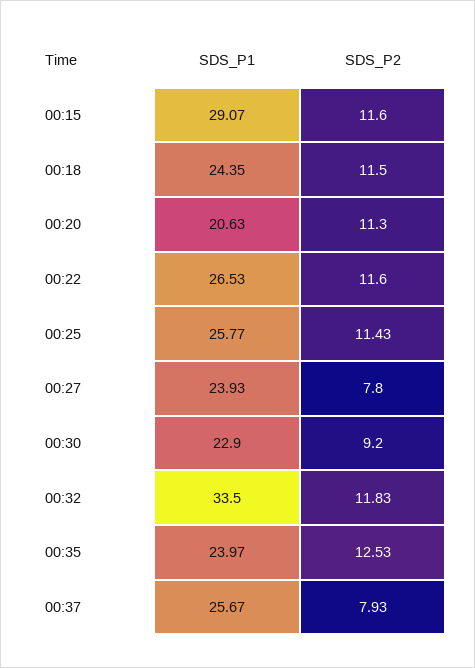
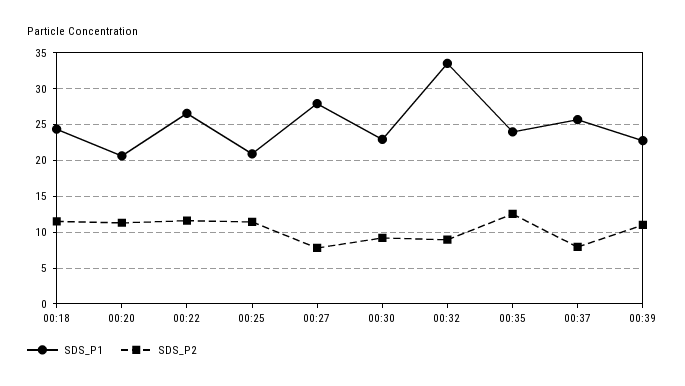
SDS_P1, 00:15: 29.07 -> none
SDS_P2, 00:15: 11.6 -> none
SDS_P1, 00:25: 25.77 -> 21
SDS_P1, 00:27: 23.93 -> 28
SDS_P2, 00:32: 11.83 -> 9
SDS_P1, 00:39: none -> 23
SDS_P2, 00:39: none -> 11

